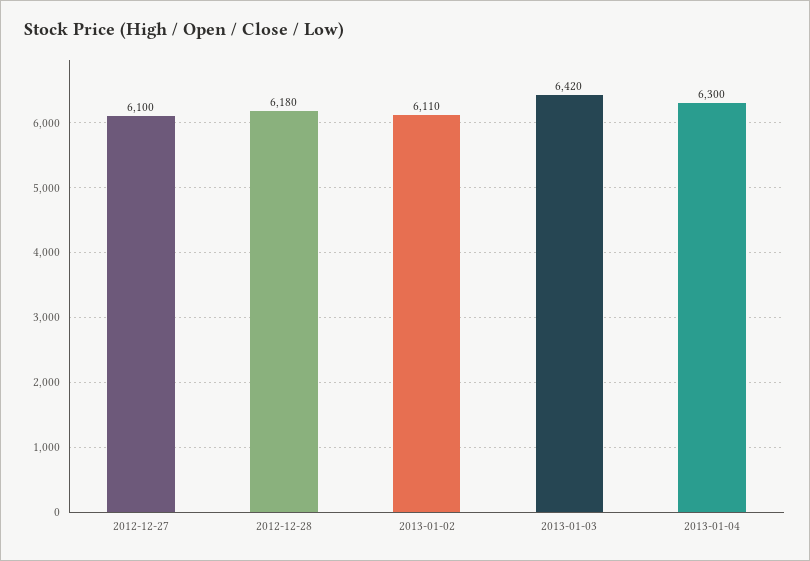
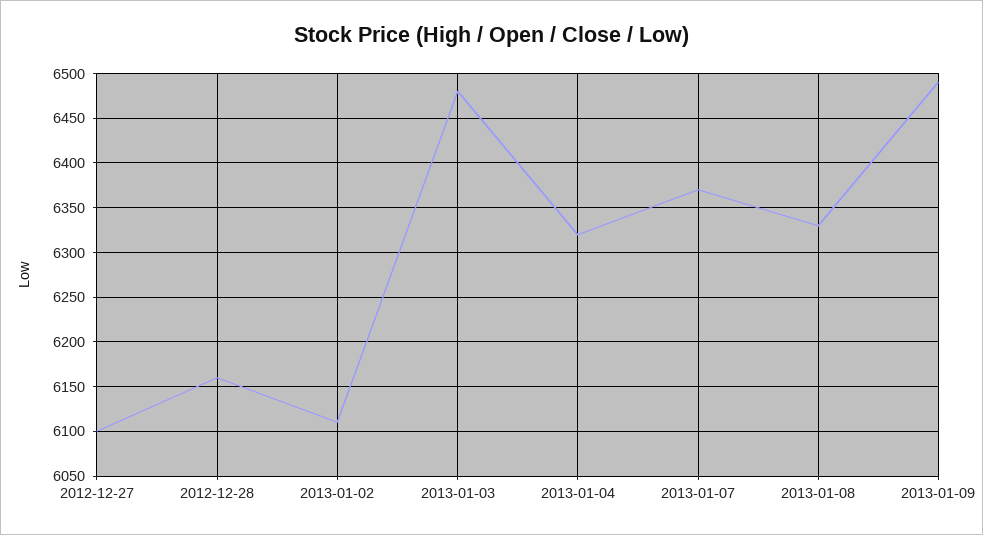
2012-12-28: 6180 -> 6160
2013-01-03: 6420 -> 6480
2013-01-04: 6300 -> 6320
2013-01-07: none -> 6370
2013-01-08: none -> 6330
2013-01-09: none -> 6490

